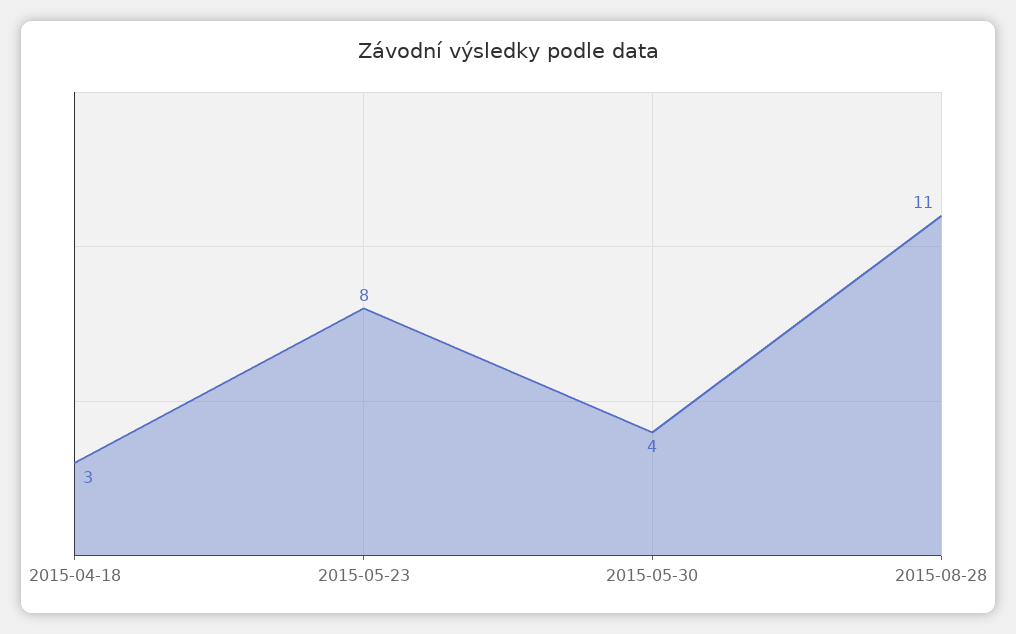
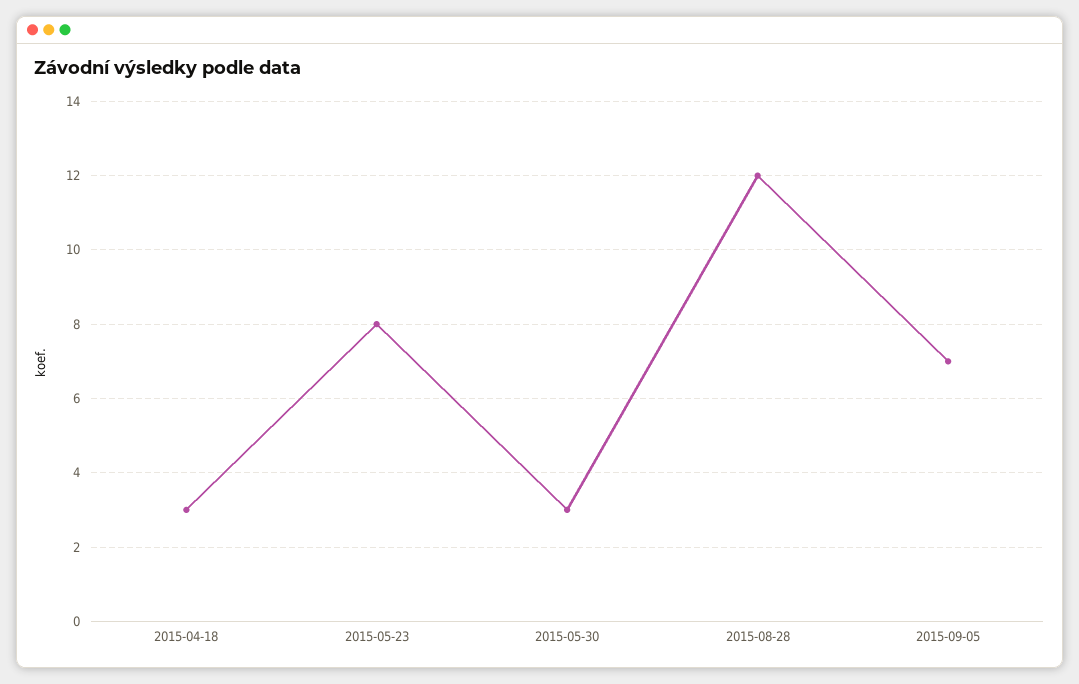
2015-05-30: 4 -> 3
2015-08-28: 11 -> 12
2015-09-05: none -> 7

